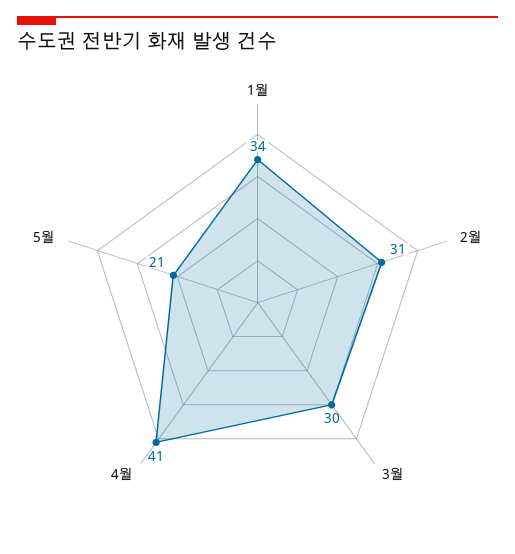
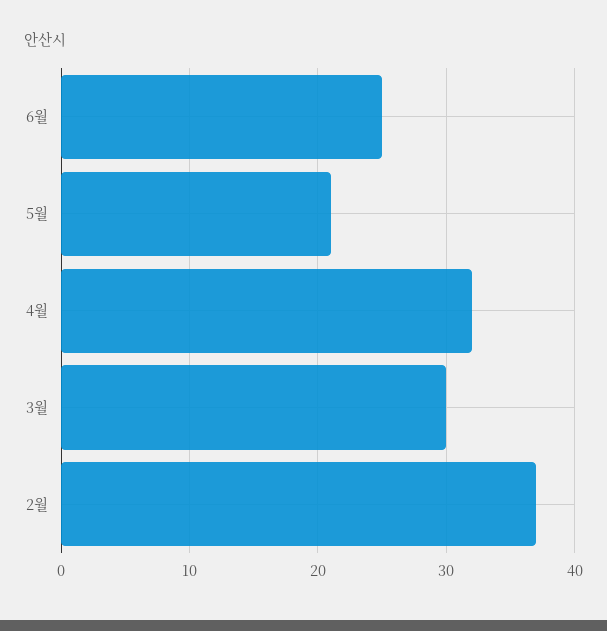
1월: 34 -> none
2월: 31 -> 37
4월: 41 -> 32
6월: none -> 25

